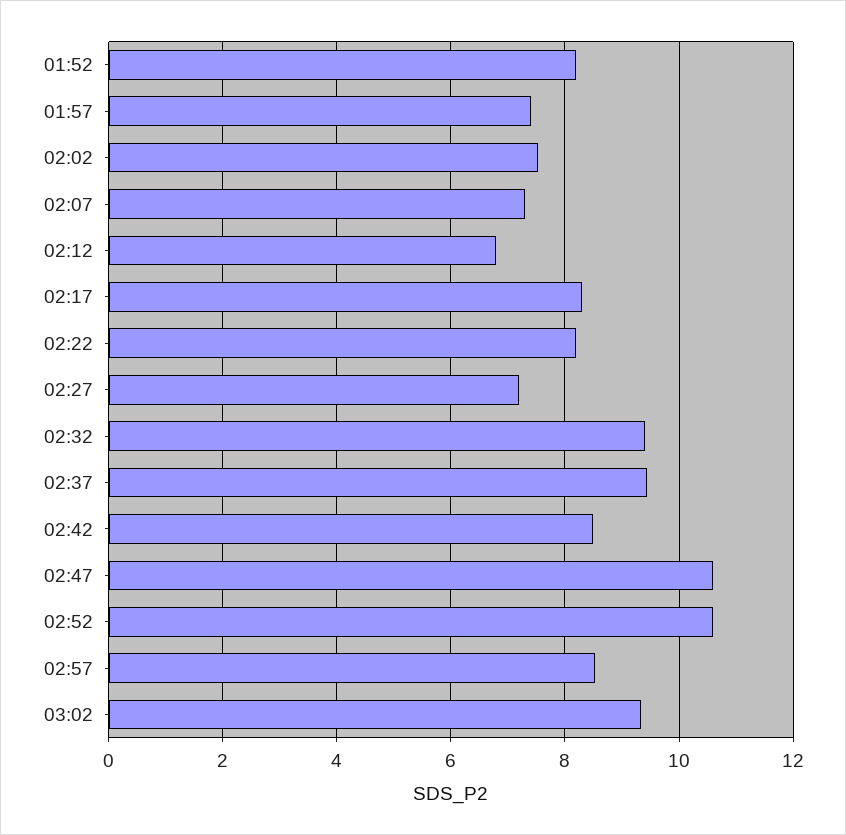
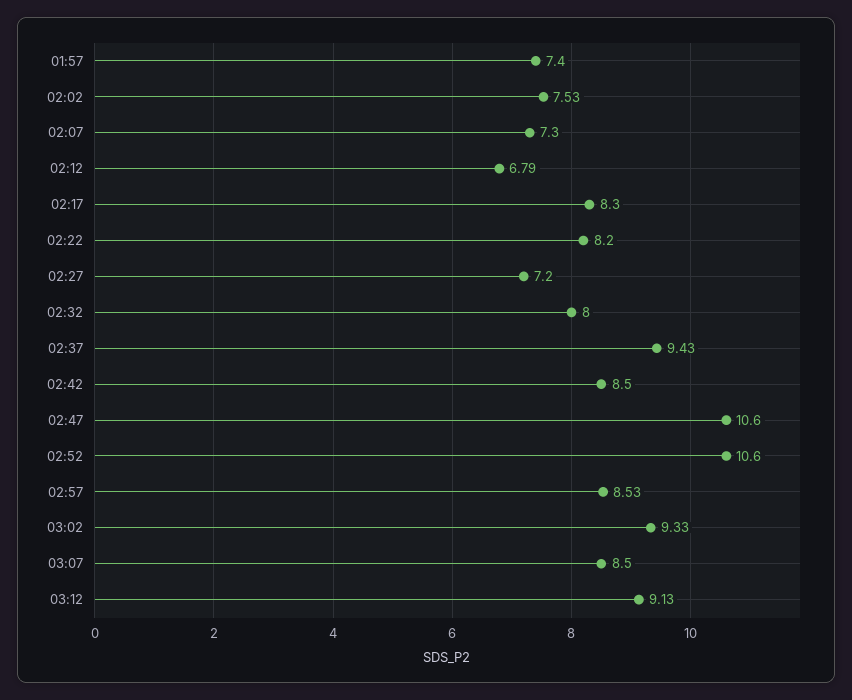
01:52: 8.2 -> none
02:32: 9.4 -> 8
03:07: none -> 8.5
03:12: none -> 9.13

